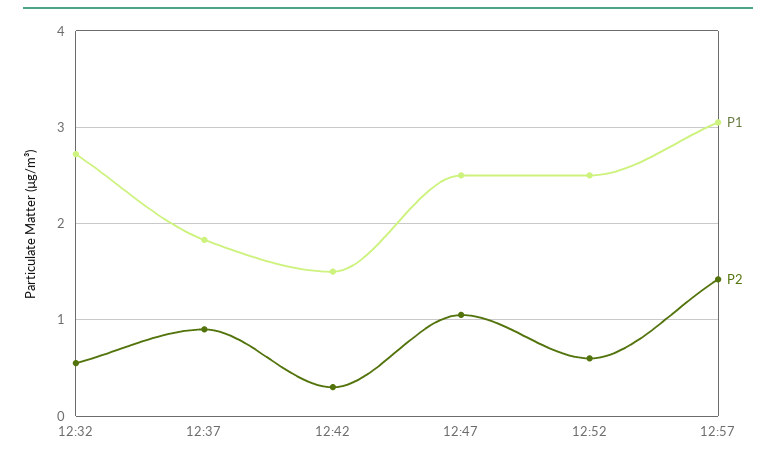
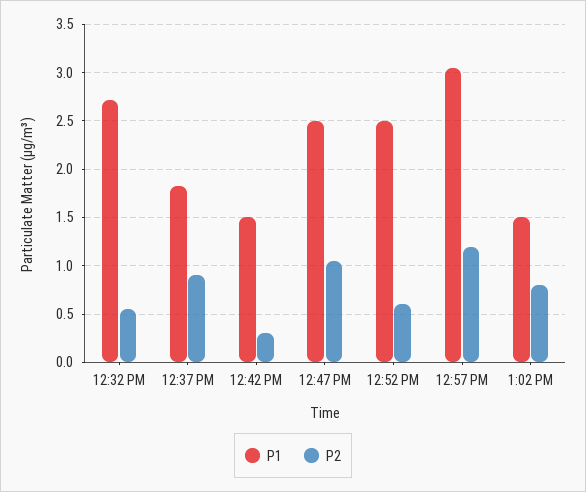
P2, 12:57: 1.4 -> 1.2
P1, 1:02 PM: none -> 1.5
P2, 1:02 PM: none -> 0.8

